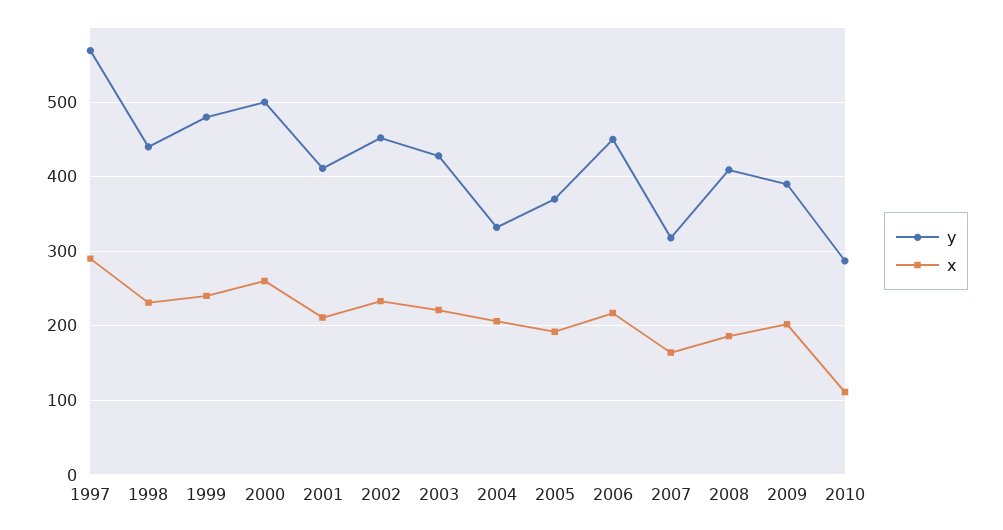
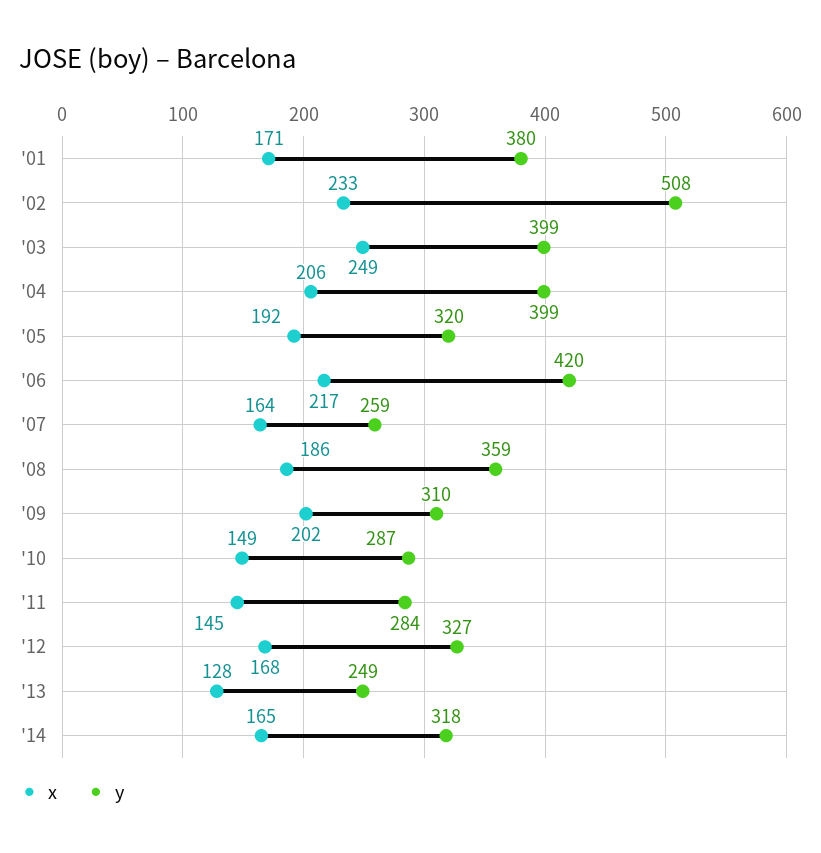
y, 1997: 570 -> none
x, 1997: 290 -> none
y, 1998: 440 -> none
x, 1998: 230 -> none
y, 1999: 480 -> none
x, 1999: 240 -> none
y, 2000: 500 -> none
x, 2000: 260 -> none
y, 2001: 410 -> 380
x, 2001: 210 -> 171
y, 2002: 450 -> 508
y, 2003: 430 -> 399
x, 2003: 220 -> 249
y, 2004: 330 -> 399
y, 2005: 370 -> 320
y, 2006: 450 -> 420
y, 2007: 320 -> 259
y, 2008: 410 -> 359
y, 2009: 390 -> 310
x, 2010: 110 -> 149
x, '11: none -> 145
y, '11: none -> 284
x, '12: none -> 168
y, '12: none -> 327
x, '13: none -> 128
y, '13: none -> 249
x, '14: none -> 165
y, '14: none -> 318

